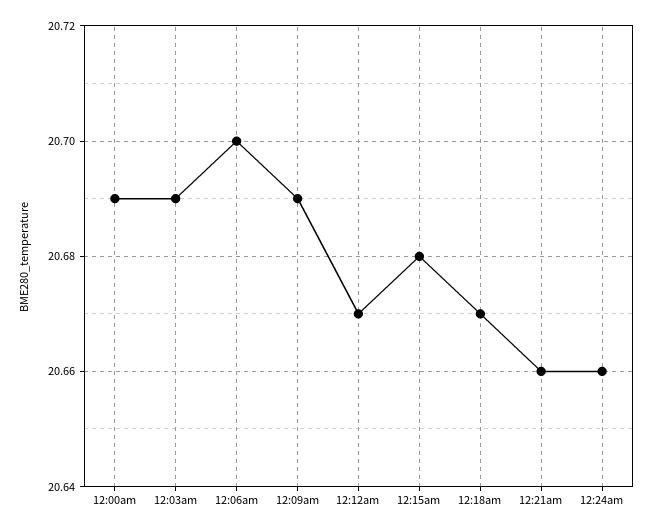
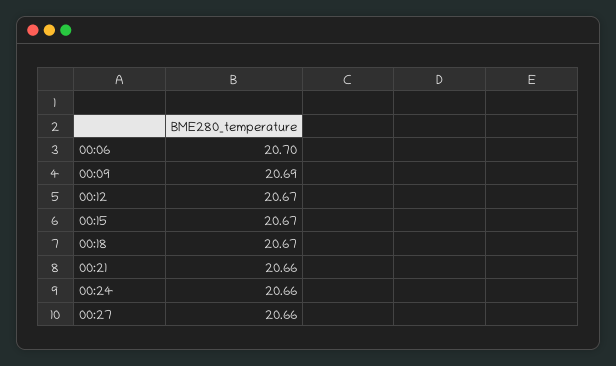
12:00am: 20.69 -> none
12:03am: 20.69 -> none
12:15am: 20.68 -> 20.67
00:27: none -> 20.66

